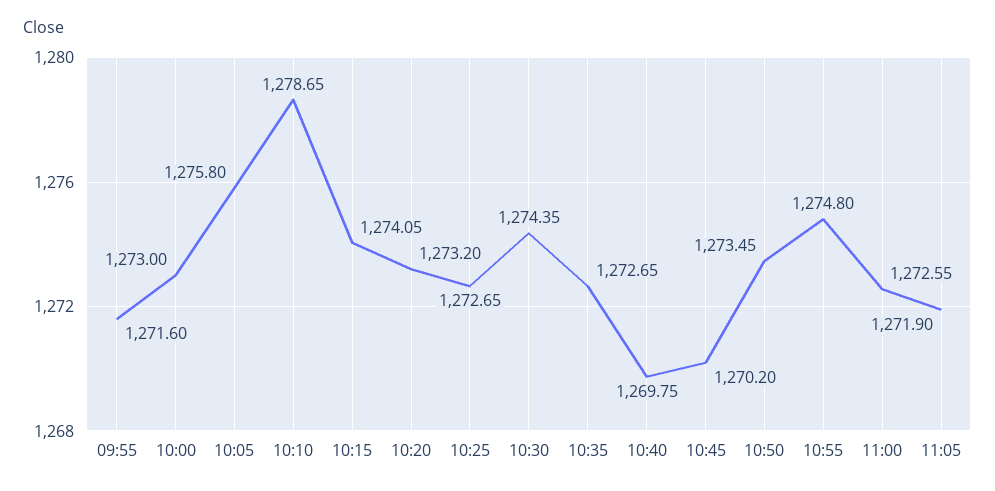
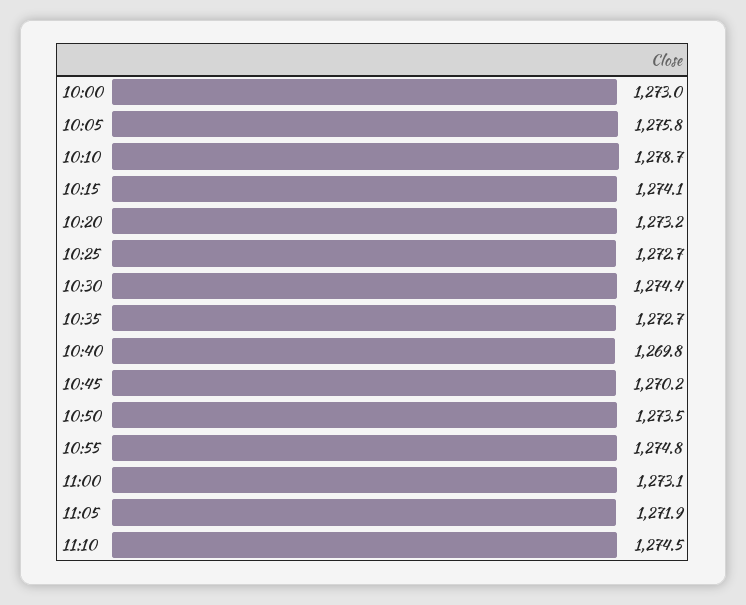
09:55: 1271.6 -> none
11:00: 1272.55 -> 1273.1
11:10: none -> 1274.5

